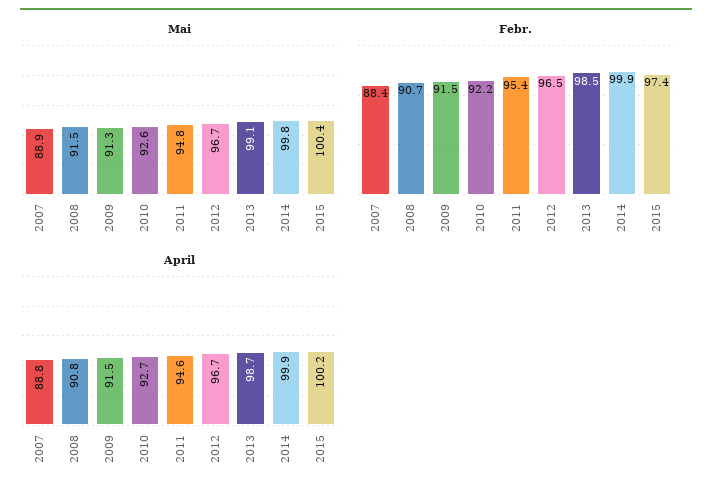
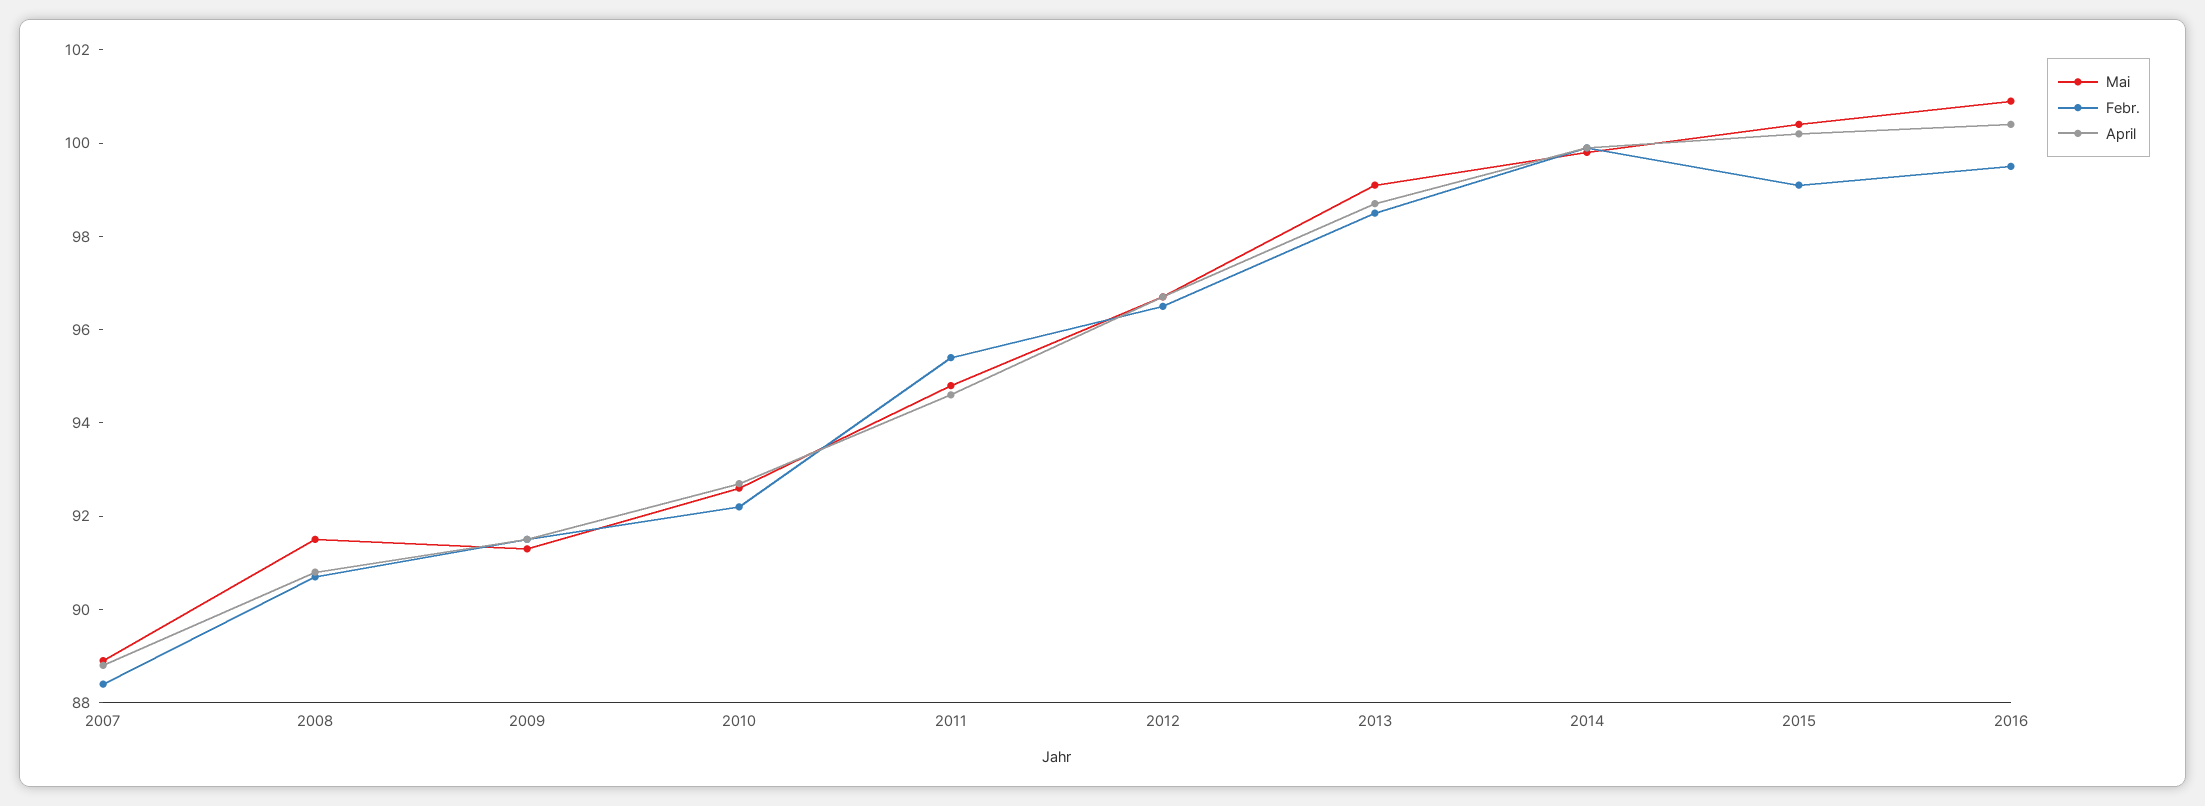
Febr., 2015: 97.4 -> 99
Mai, 2016: none -> 101
Febr., 2016: none -> 99.5
April, 2016: none -> 100.5

